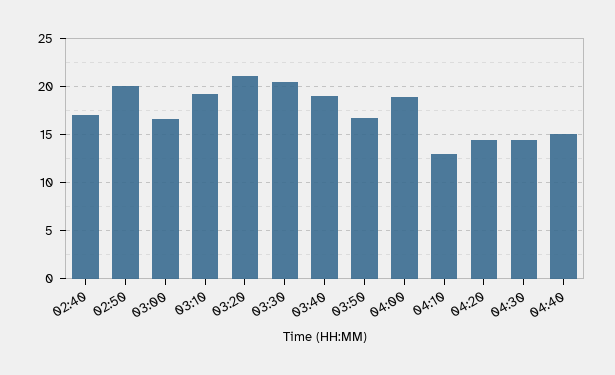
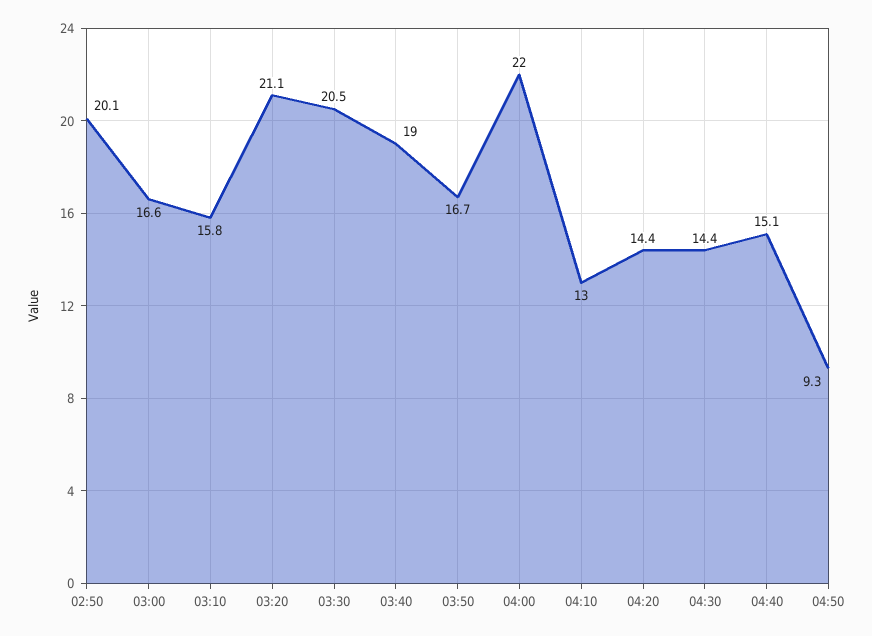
02:40: 17 -> none
03:10: 19 -> 15.8
04:00: 19 -> 22
04:50: none -> 9.3

